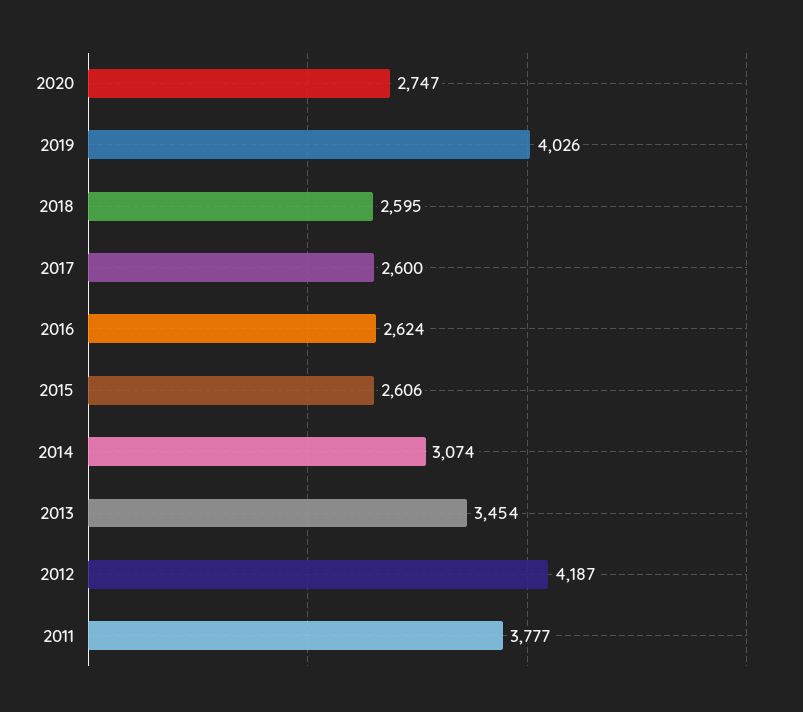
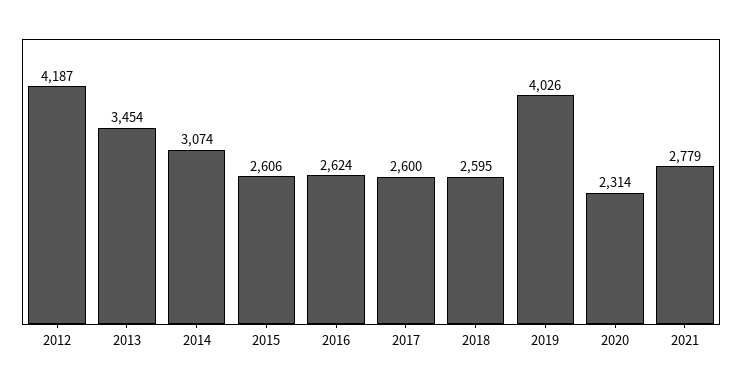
2020: 2747 -> 2314
2011: 3777 -> none
2021: none -> 2779

